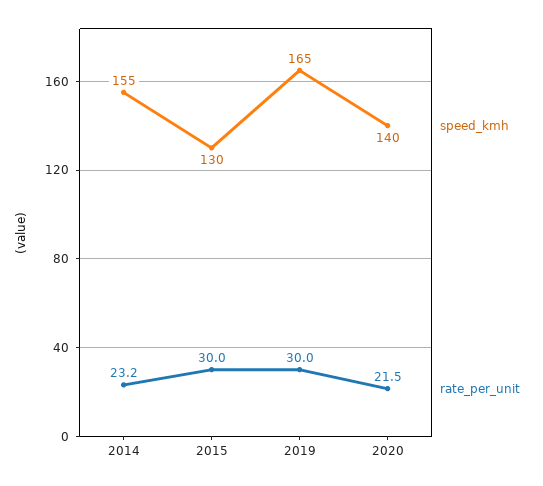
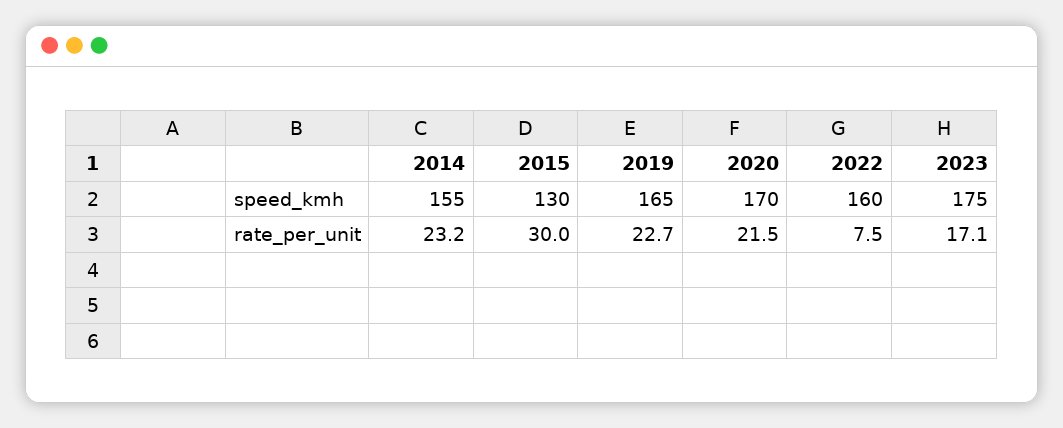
rate_per_unit, 2019: 30 -> 22.7
speed_kmh, 2020: 140 -> 170
speed_kmh, 2022: none -> 160
speed_kmh, 2023: none -> 175
rate_per_unit, 2022: none -> 7.5
rate_per_unit, 2023: none -> 17.1

